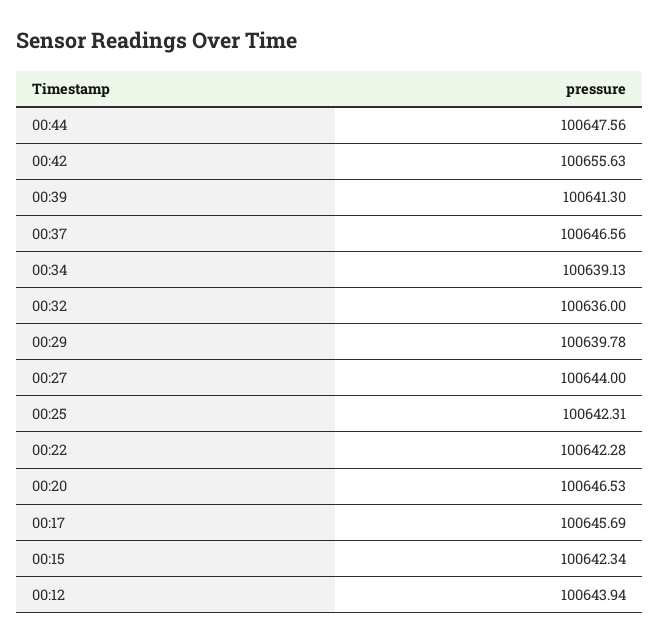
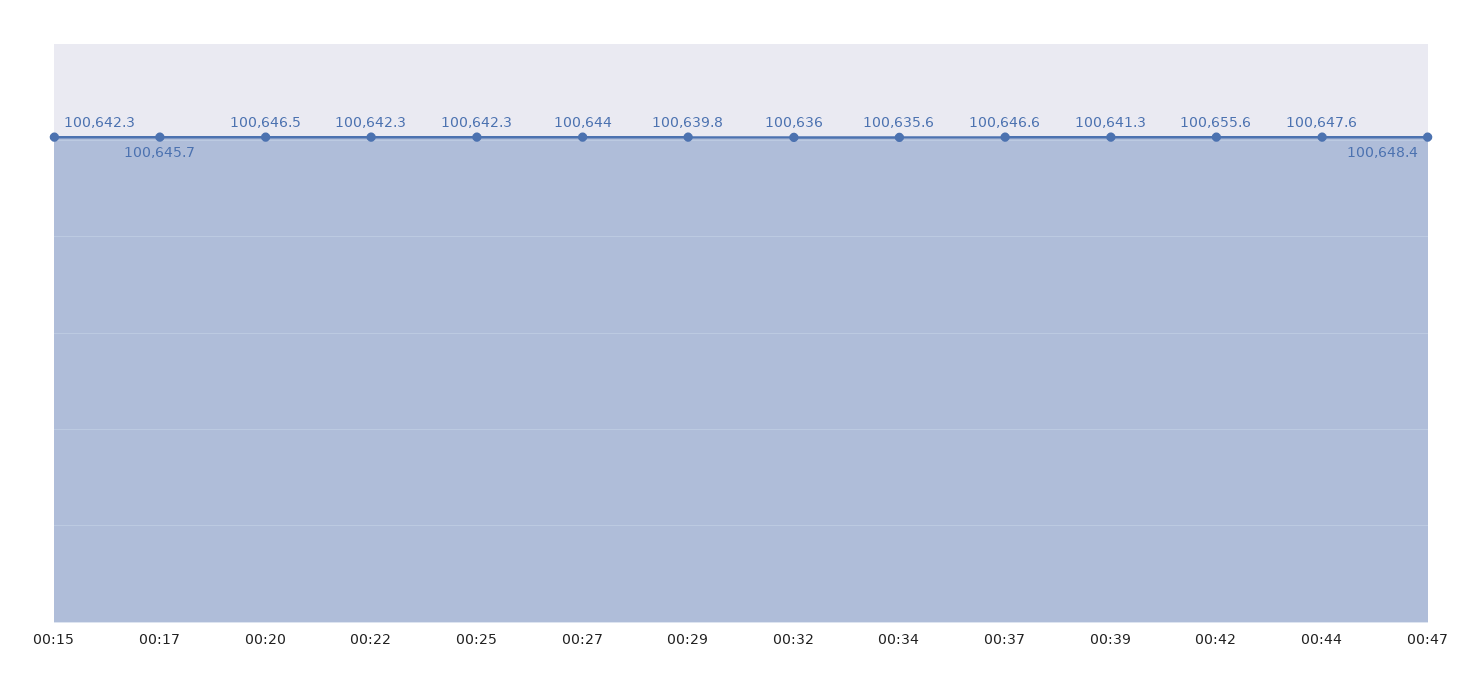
00:34: 100639.13 -> 100635.6
00:12: 100643.94 -> none
00:47: none -> 100648.4

